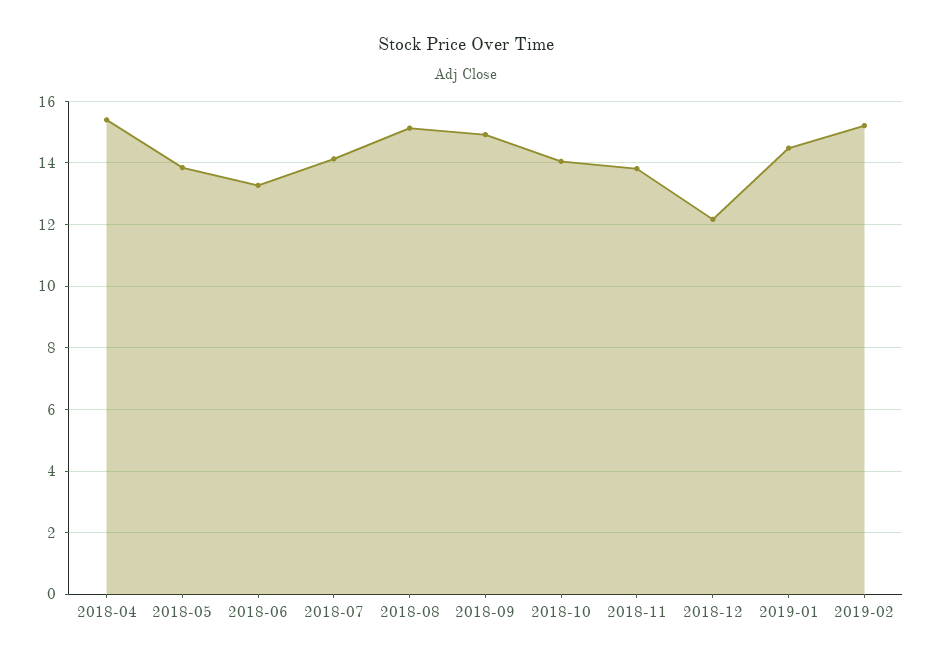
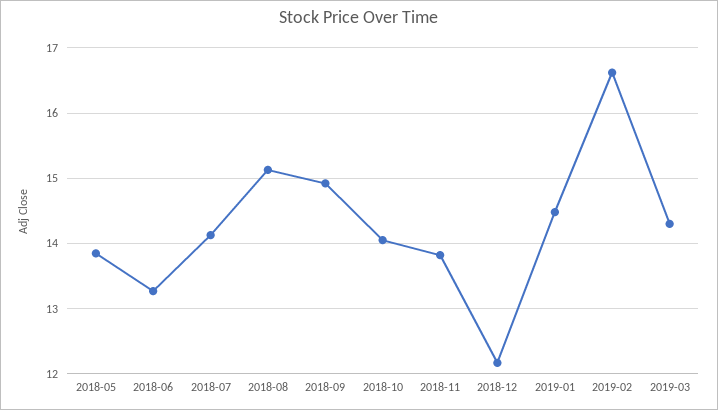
2018-04: 15.4 -> none
2019-02: 15.2 -> 16.6
2019-03: none -> 14.3

